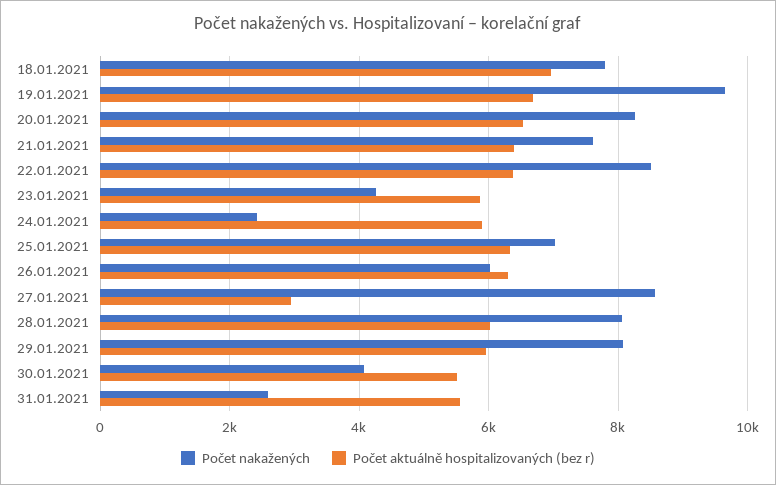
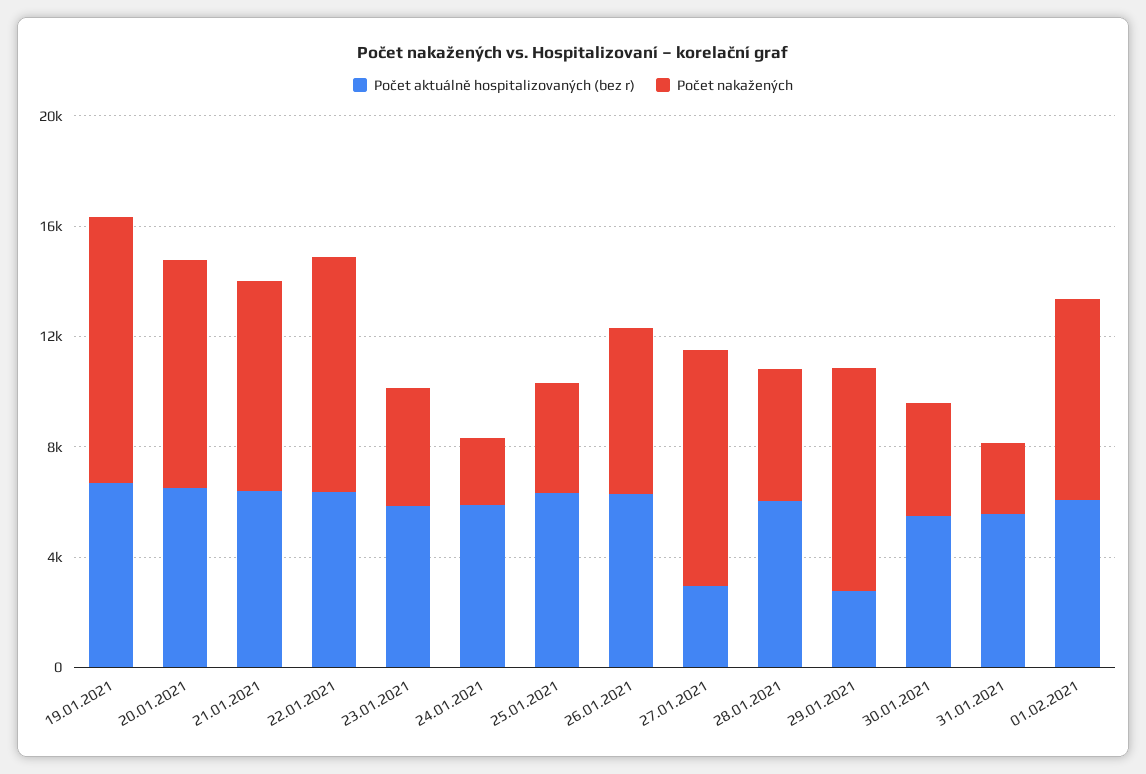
Počet nakažených, 18.01.2021: 7800 -> none
Počet aktuálně hospitalizovaných (bez r), 18.01.2021: 7000 -> none
Počet nakažených, 25.01.2021: 7000 -> 4000
Počet nakažených, 28.01.2021: 8000 -> 5000
Počet aktuálně hospitalizovaných (bez r), 29.01.2021: 6000 -> 3000
Počet aktuálně hospitalizovaných (bez r), 01.02.2021: none -> 6000
Počet nakažených, 01.02.2021: none -> 7000

